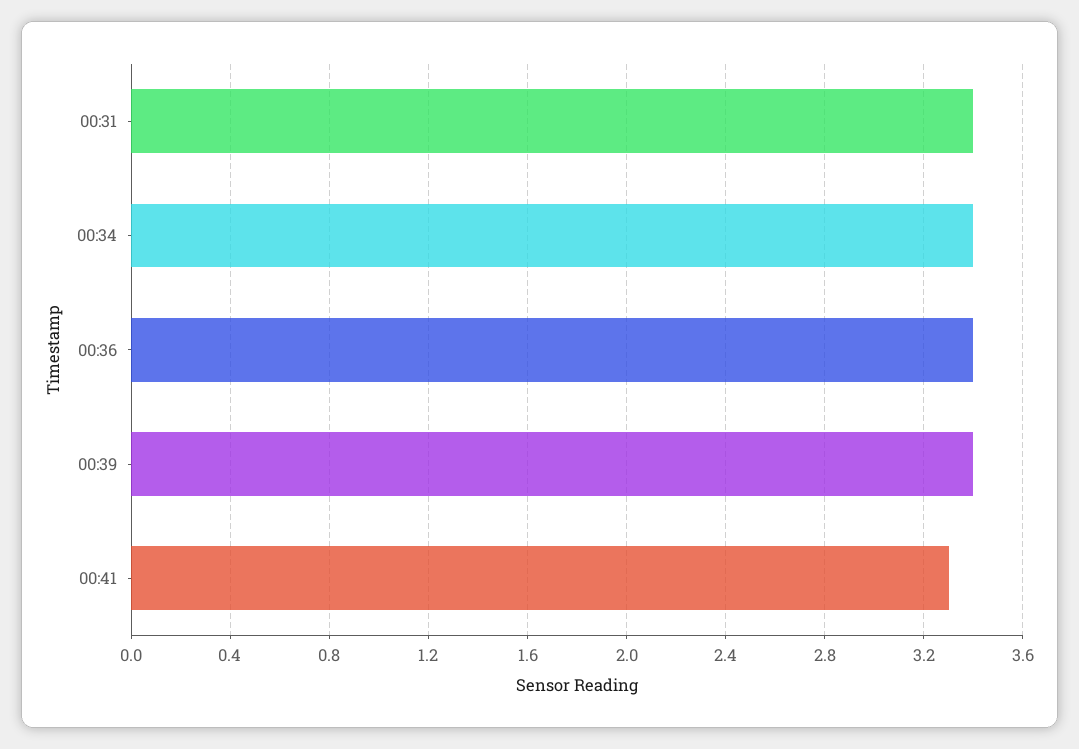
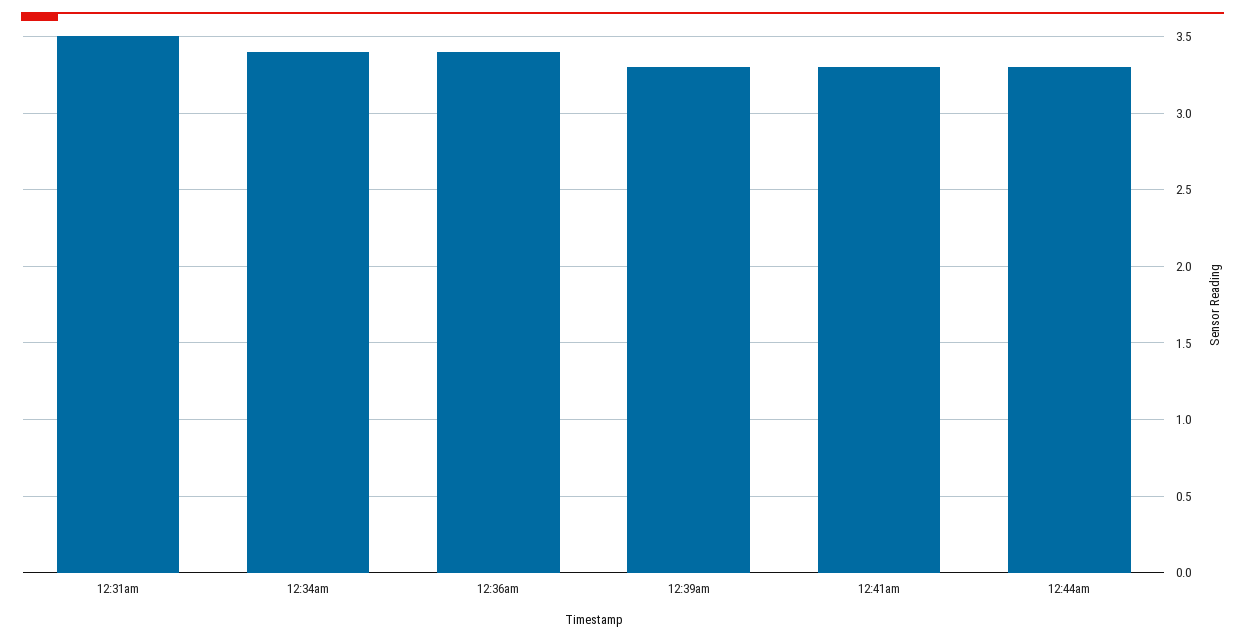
00:31: 3.4 -> 3.5
00:39: 3.4 -> 3.3
12:44am: none -> 3.3

